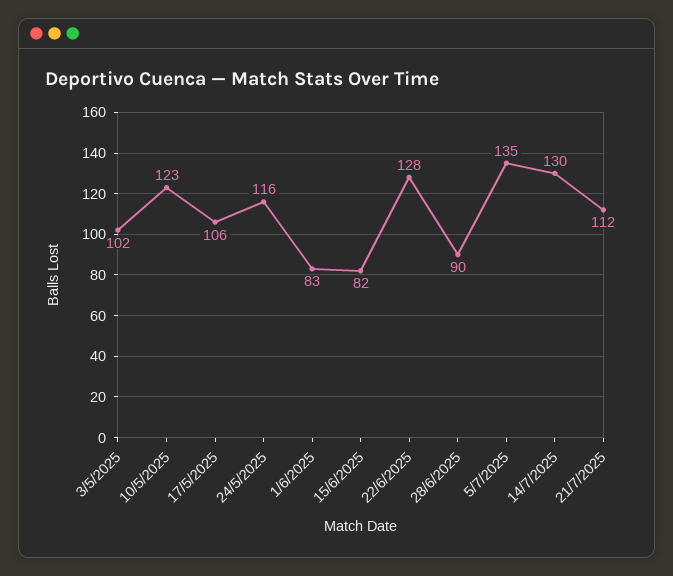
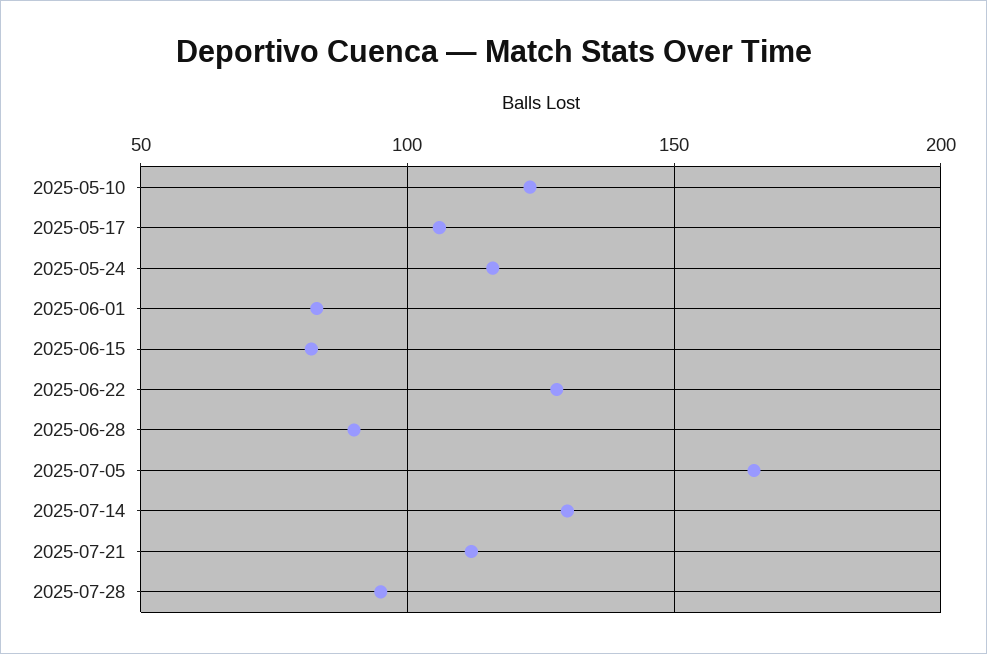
3/5/2025: 102 -> none
5/7/2025: 135 -> 165
2025-07-28: none -> 95

